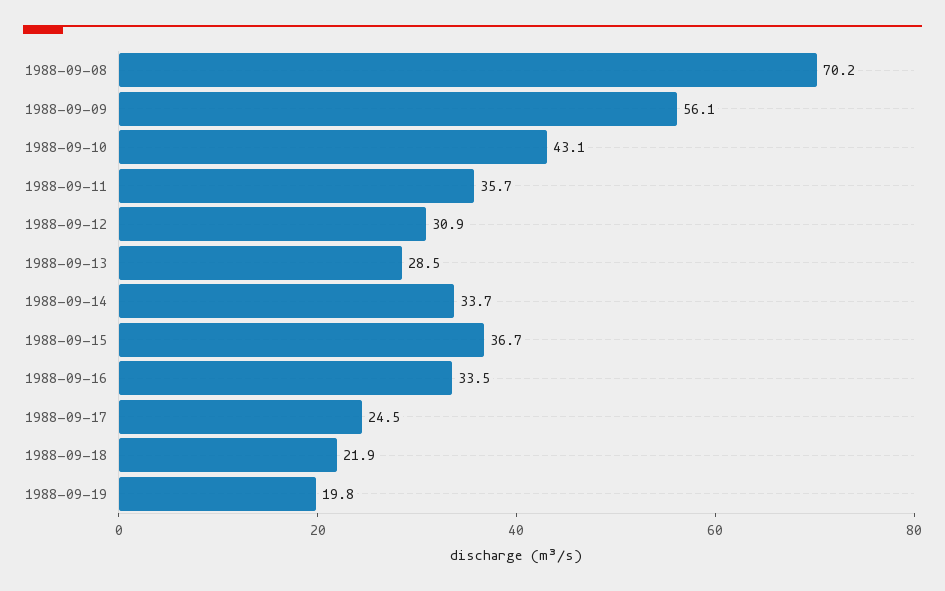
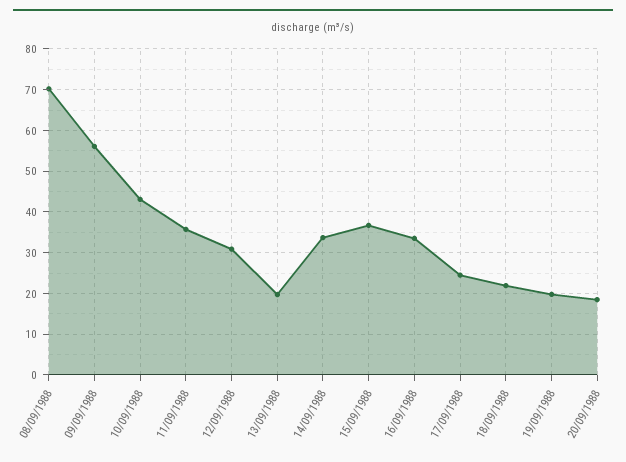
1988-09-13: 28.5 -> 20
20/09/1988: none -> 18

